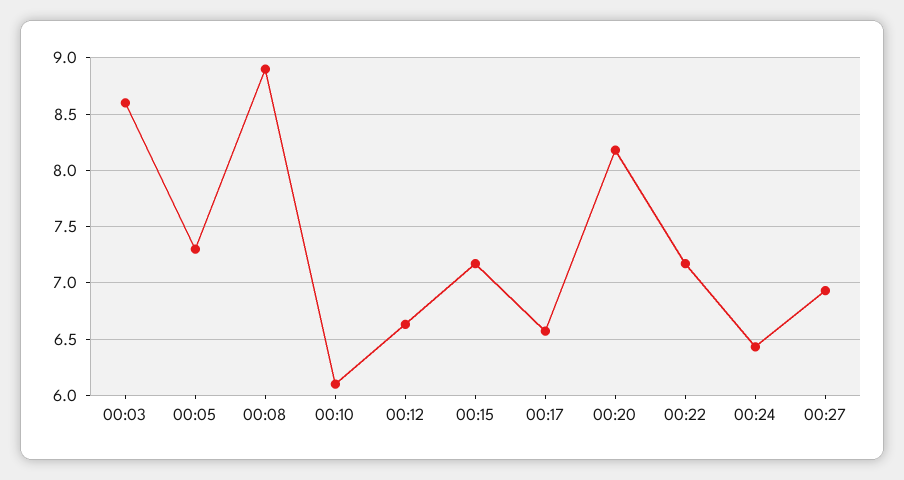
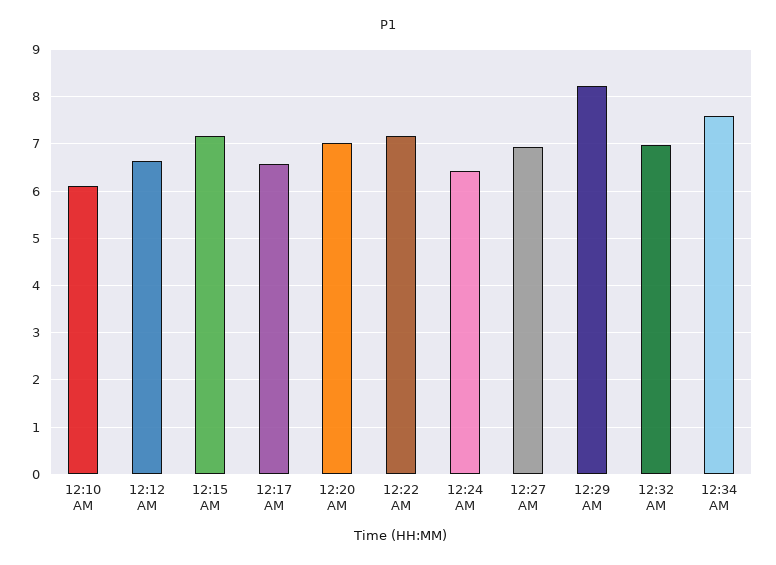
00:03: 8.6 -> none
00:05: 7.3 -> none
00:08: 8.9 -> none
00:20: 8.2 -> 7
12:29 AM: none -> 8.2
12:32 AM: none -> 7
12:34 AM: none -> 7.6

